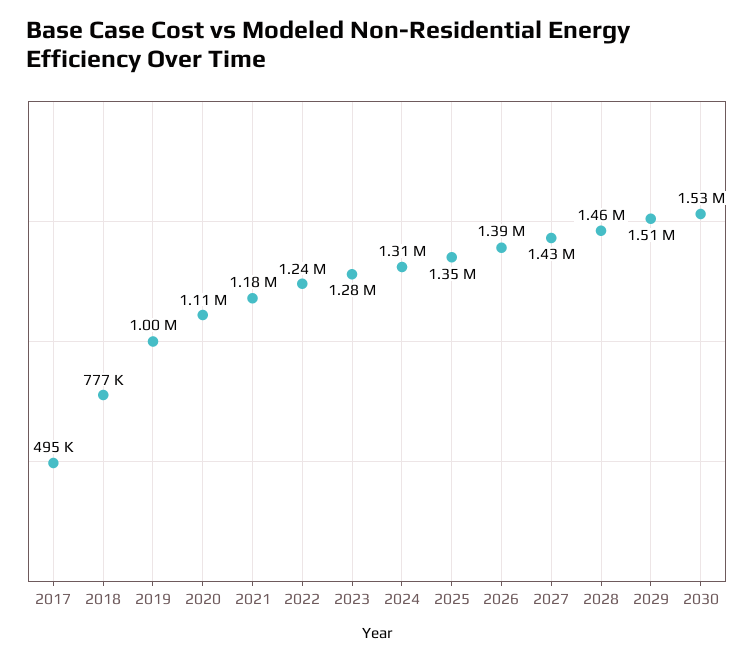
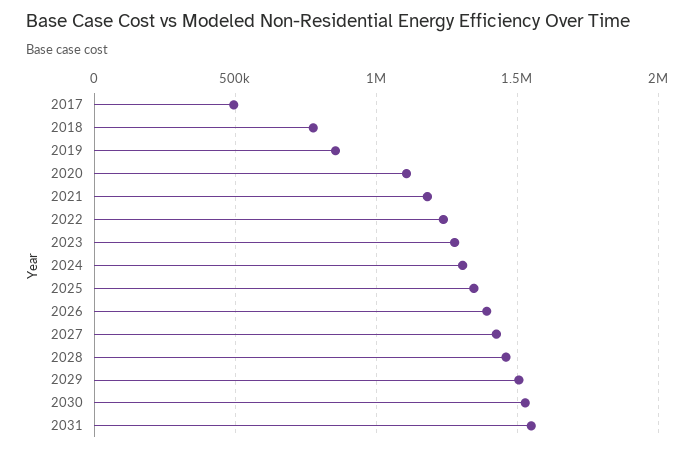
2019: 1000000 -> 850000
2031: none -> 1550000

